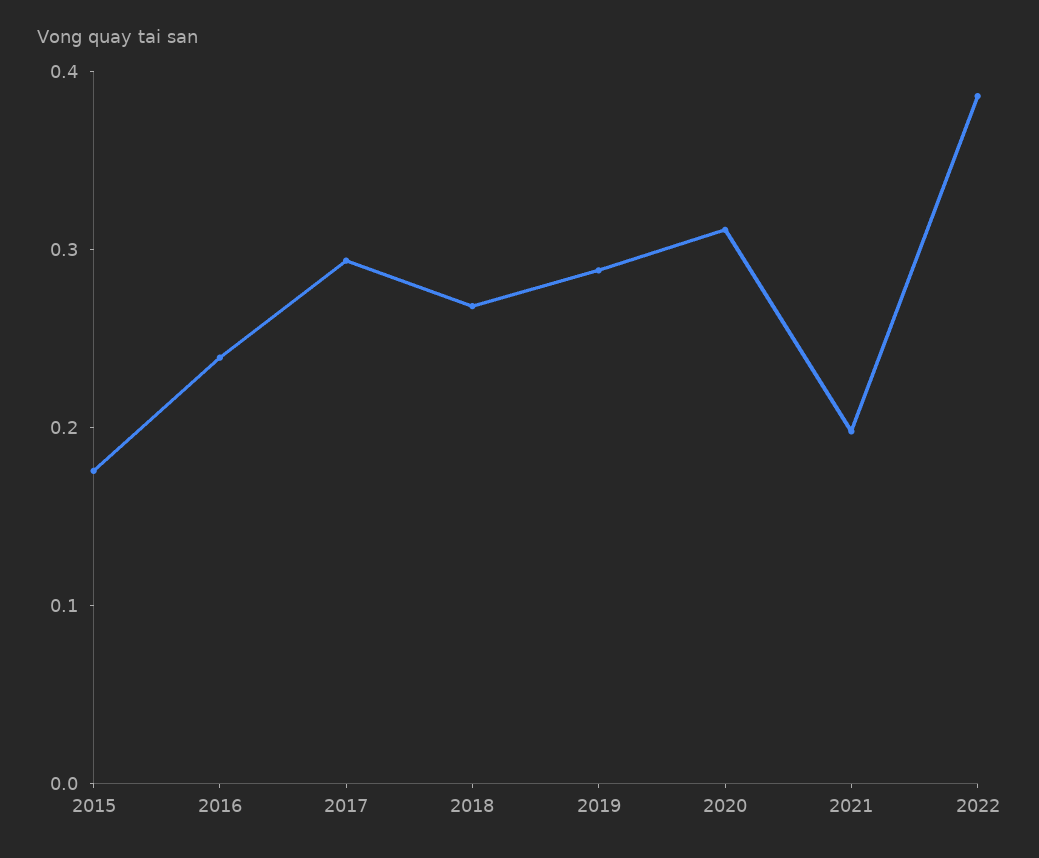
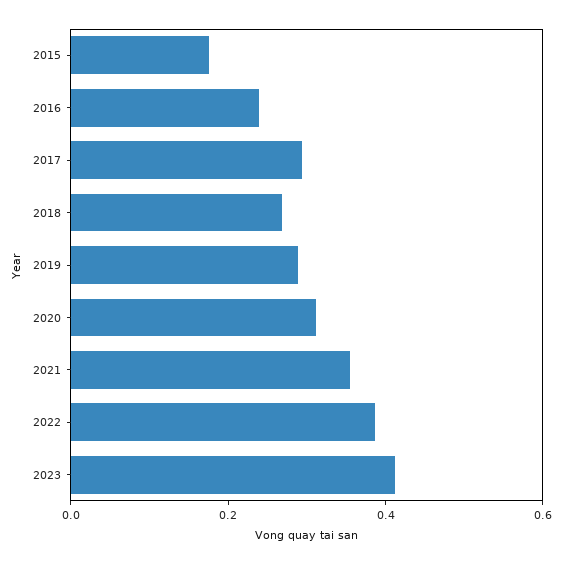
2021: 0.2 -> 0.35
2023: none -> 0.4

